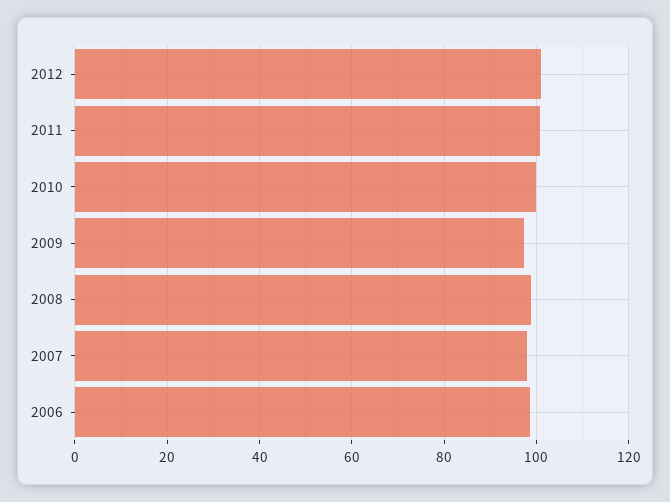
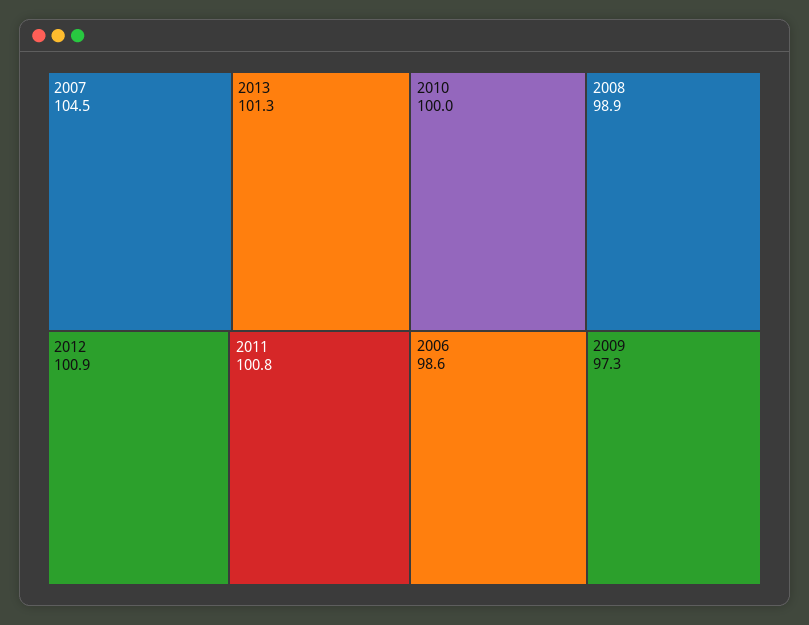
2007: 98 -> 104.5
2013: none -> 101.3

